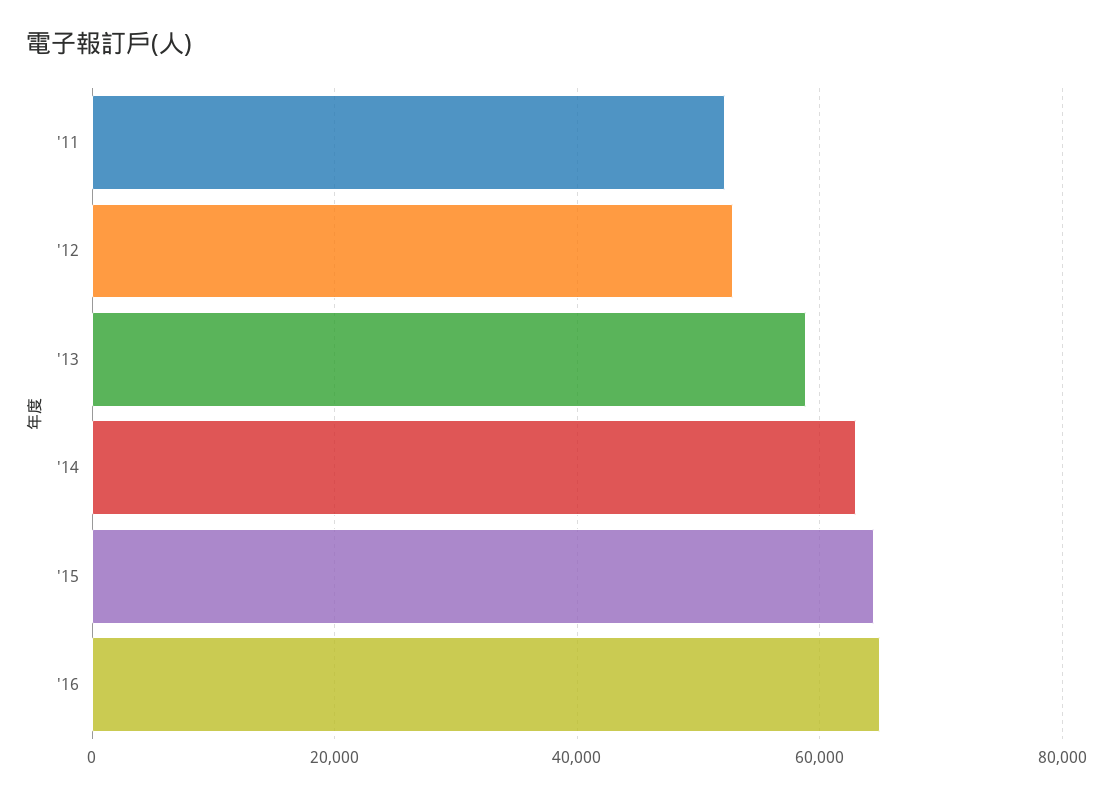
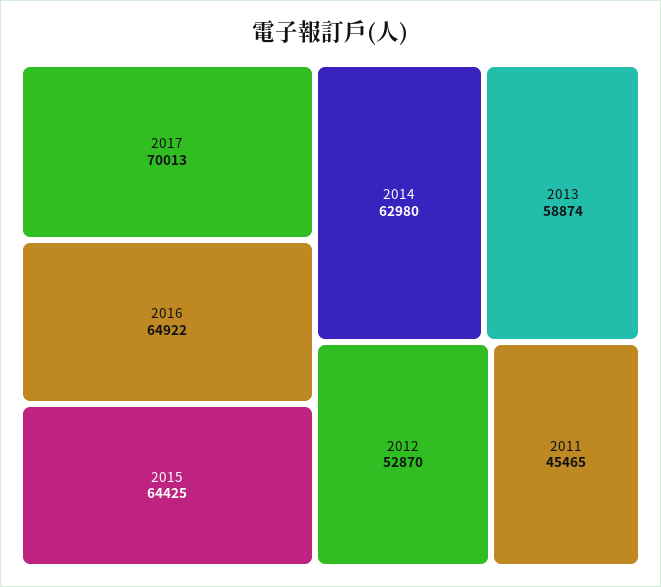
'11: 52000 -> 45465
2017: none -> 70013

